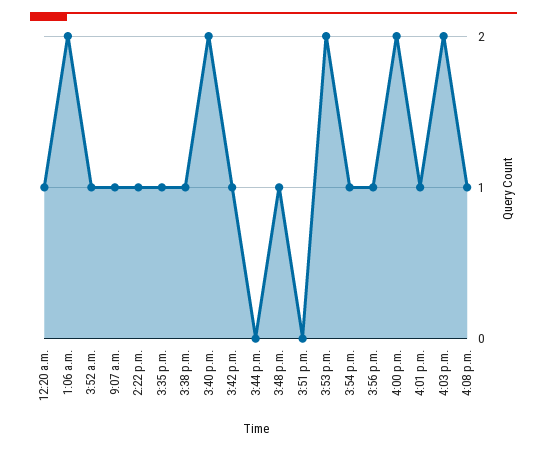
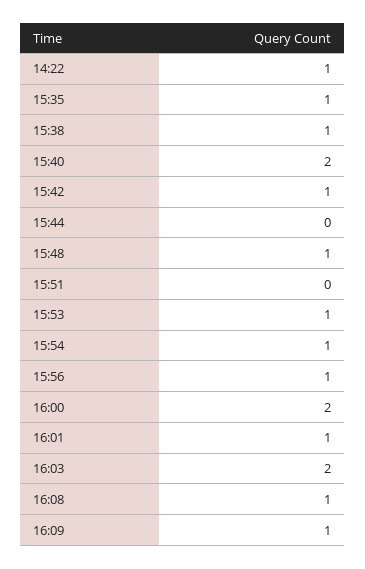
12:20 a.m.: 1 -> none
1:06 a.m.: 2 -> none
3:52 a.m.: 1 -> none
9:07 a.m.: 1 -> none
3:53 p.m.: 2 -> 1
16:09: none -> 1

